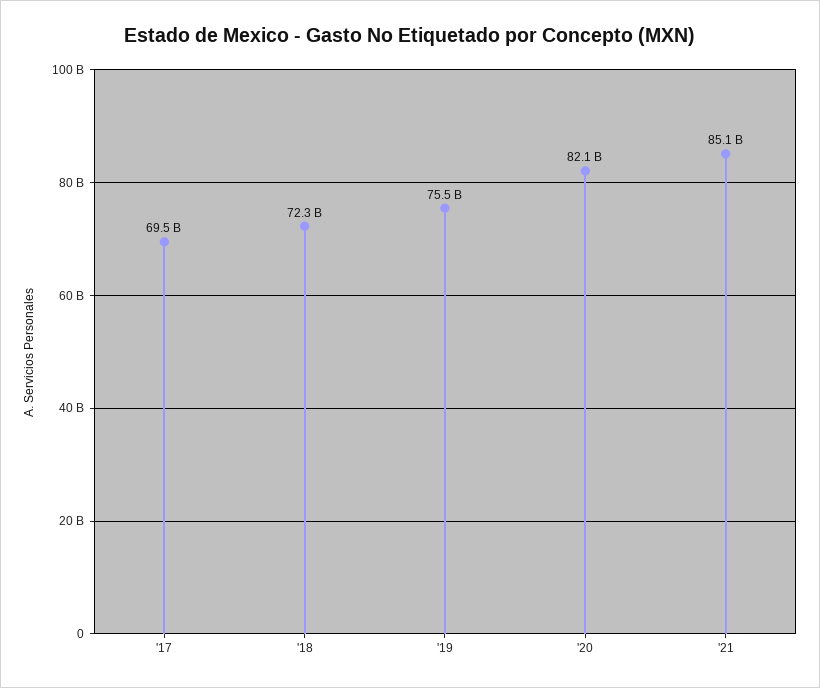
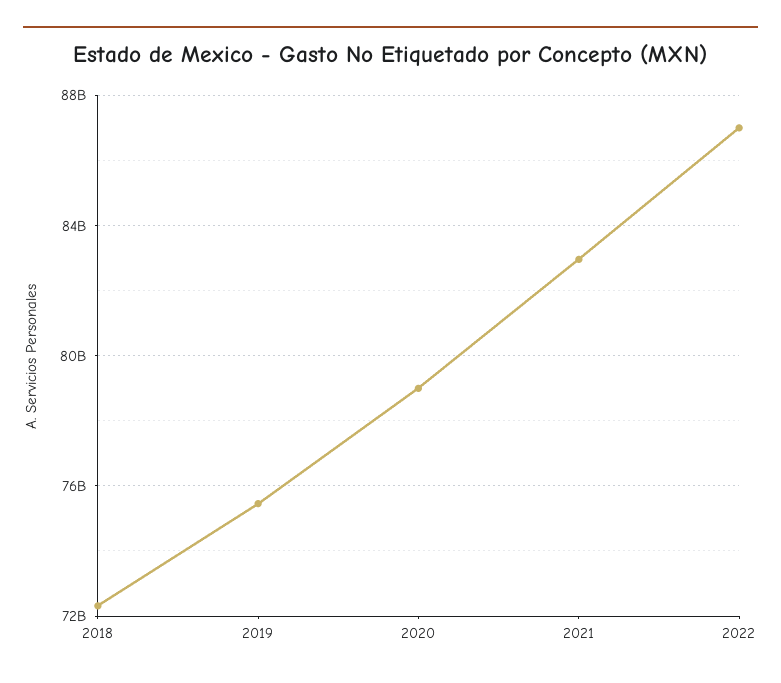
'17: 69500000000 -> none
'20: 82100000000 -> 79000000000
'21: 85100000000 -> 83000000000
2022: none -> 87000000000

